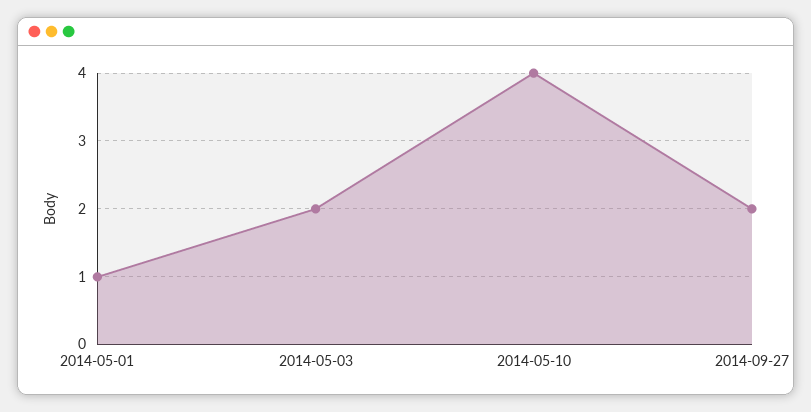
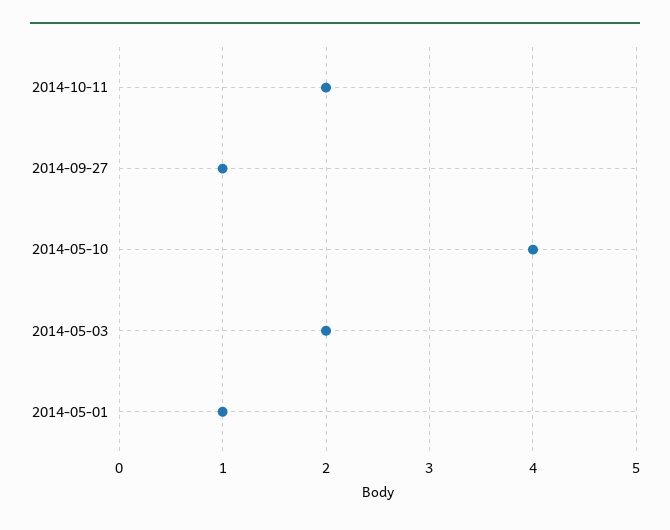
2014-09-27: 2 -> 1
2014-10-11: none -> 2

